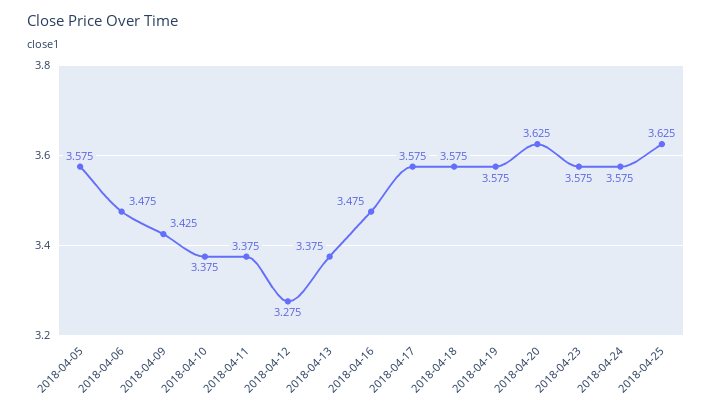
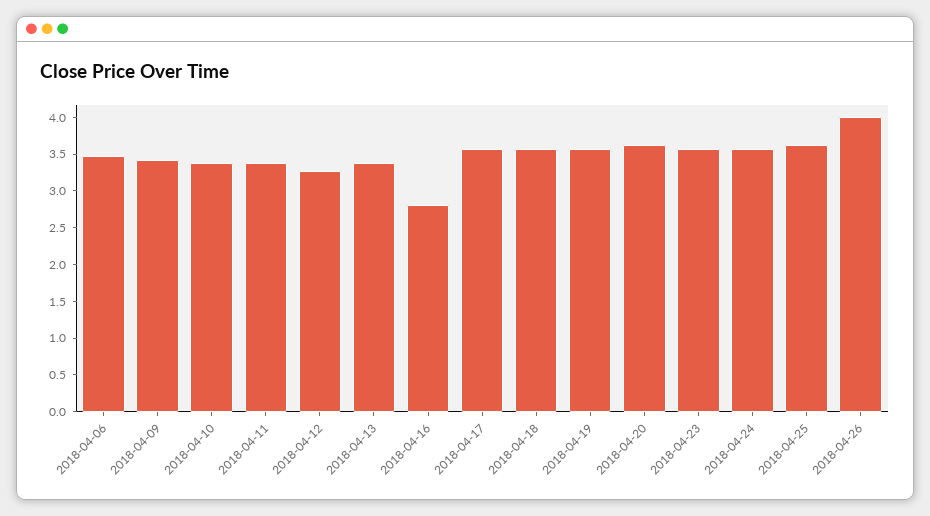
2018-04-05: 3.575 -> none
2018-04-16: 3.475 -> 2.75
2018-04-26: none -> 4

